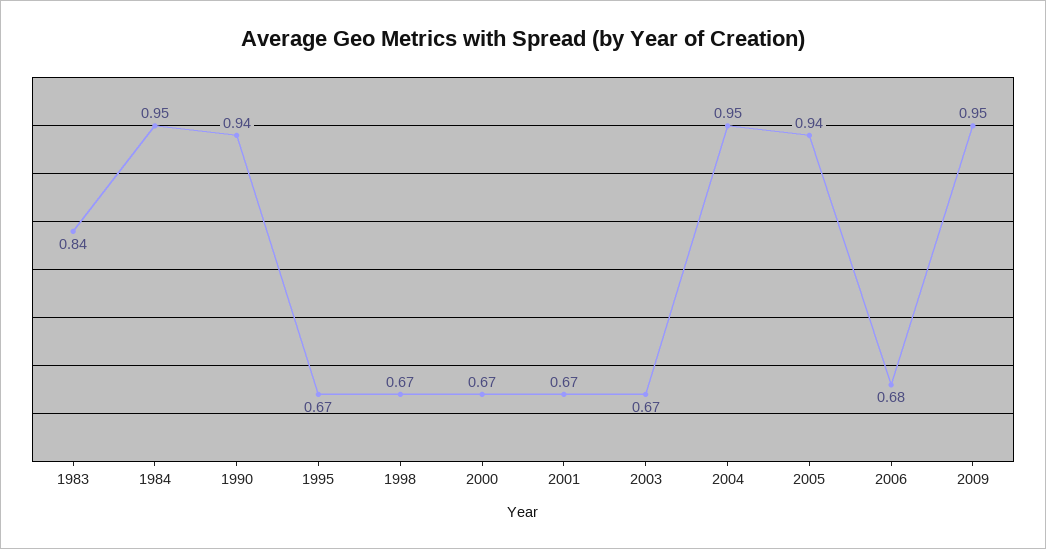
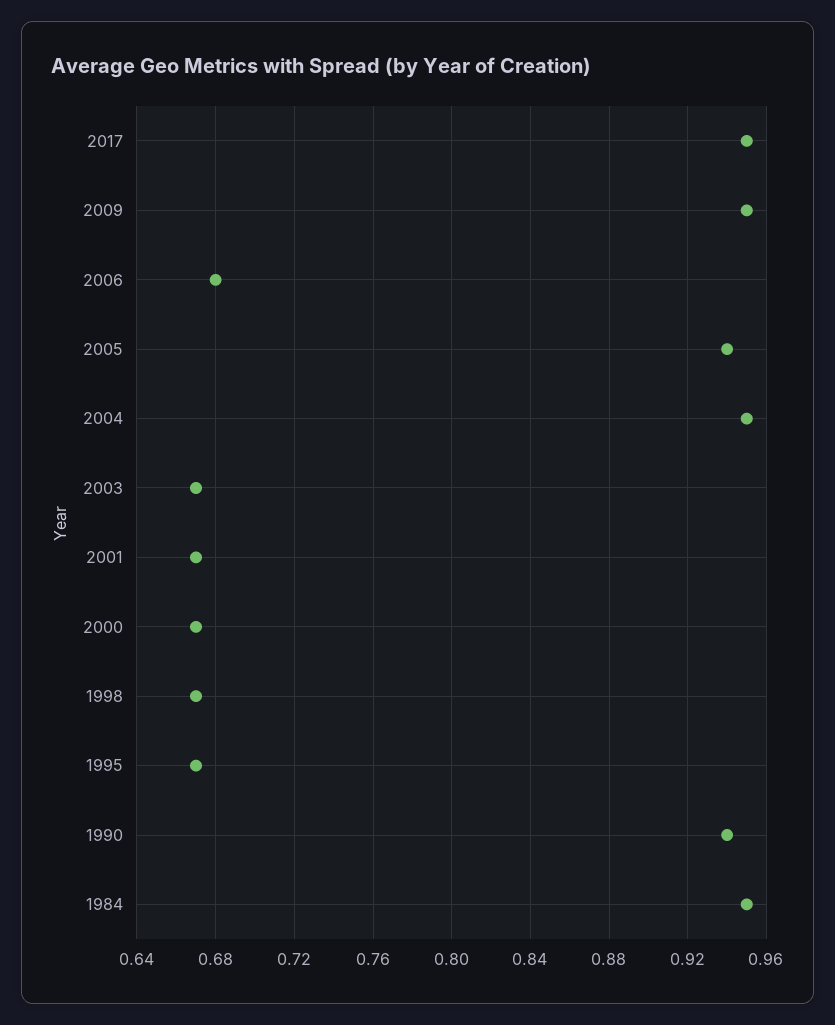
1983: 0.84 -> none
2017: none -> 0.95

